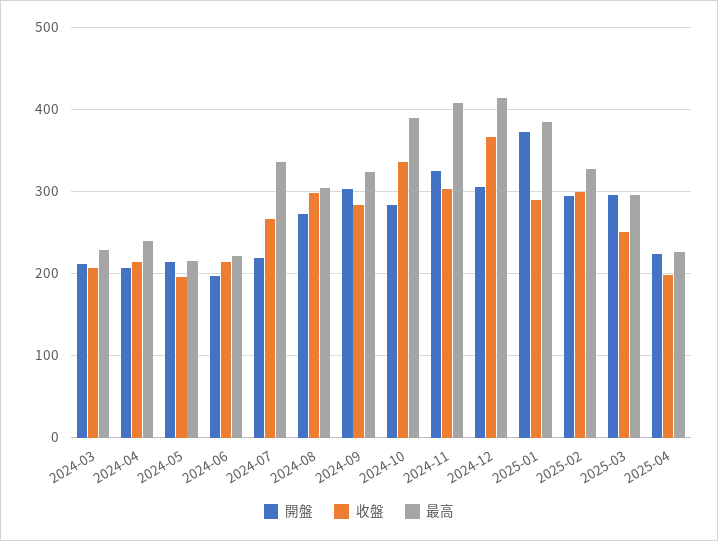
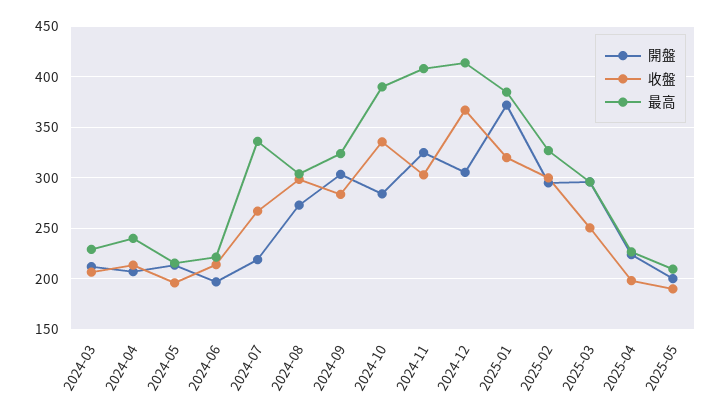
收盤, 2025-01: 290 -> 320
開盤, 2025-05: none -> 200
收盤, 2025-05: none -> 190
最高, 2025-05: none -> 210

